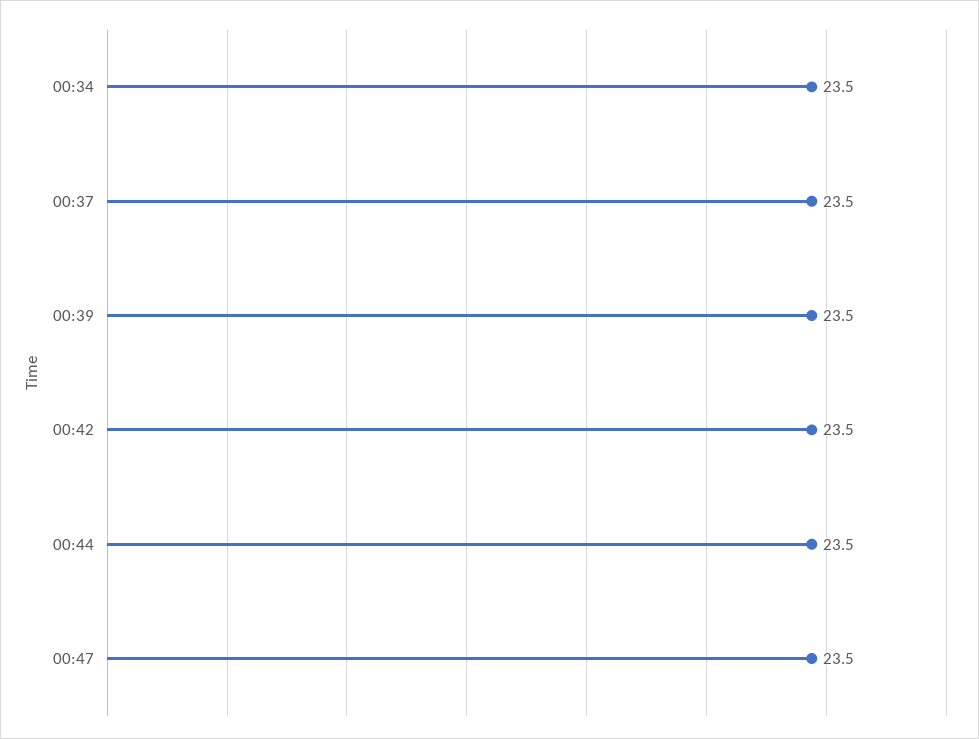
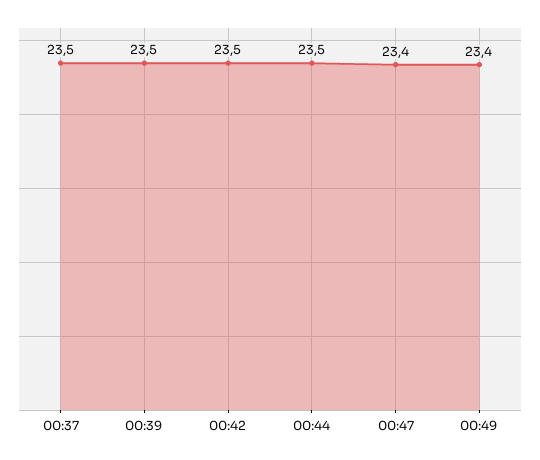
00:34: 23.5 -> none
00:47: 23.5 -> 23.4
00:49: none -> 23.4

